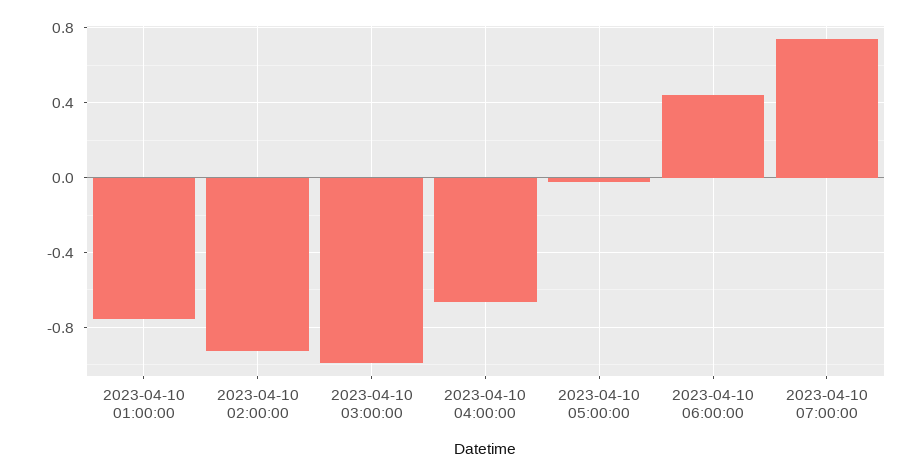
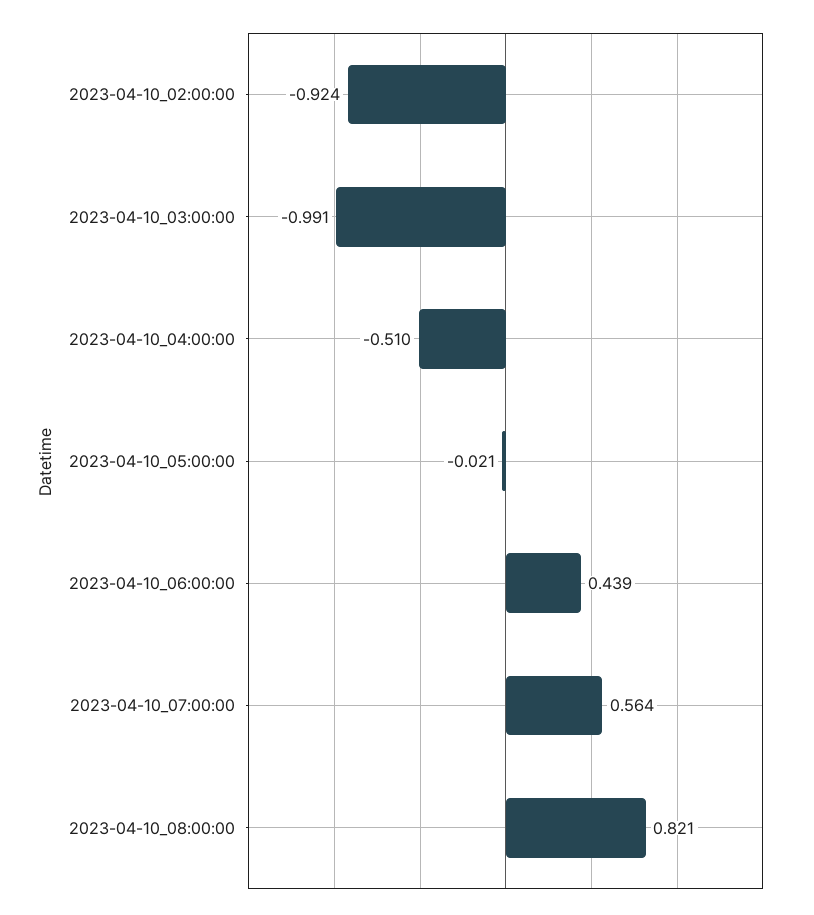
2023-04-10 01:00:00: -0.75 -> none
2023-04-10 04:00:00: -0.65 -> -0.51
2023-04-10 07:00:00: 0.75 -> 0.564
2023-04-10_08:00:00: none -> 0.821

